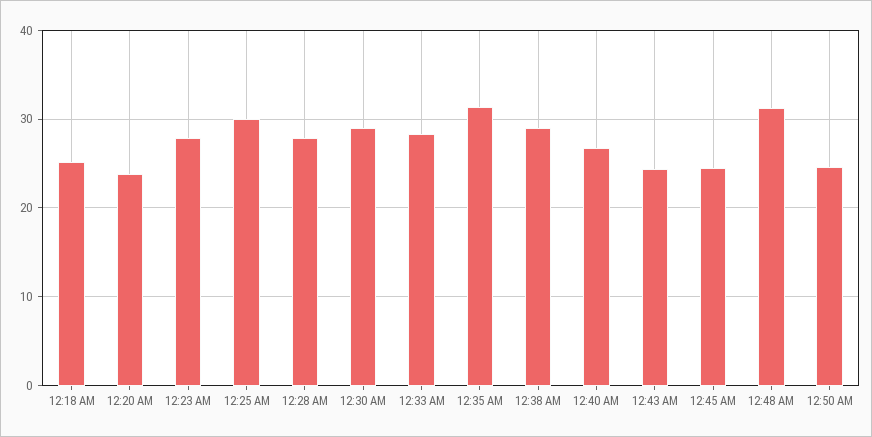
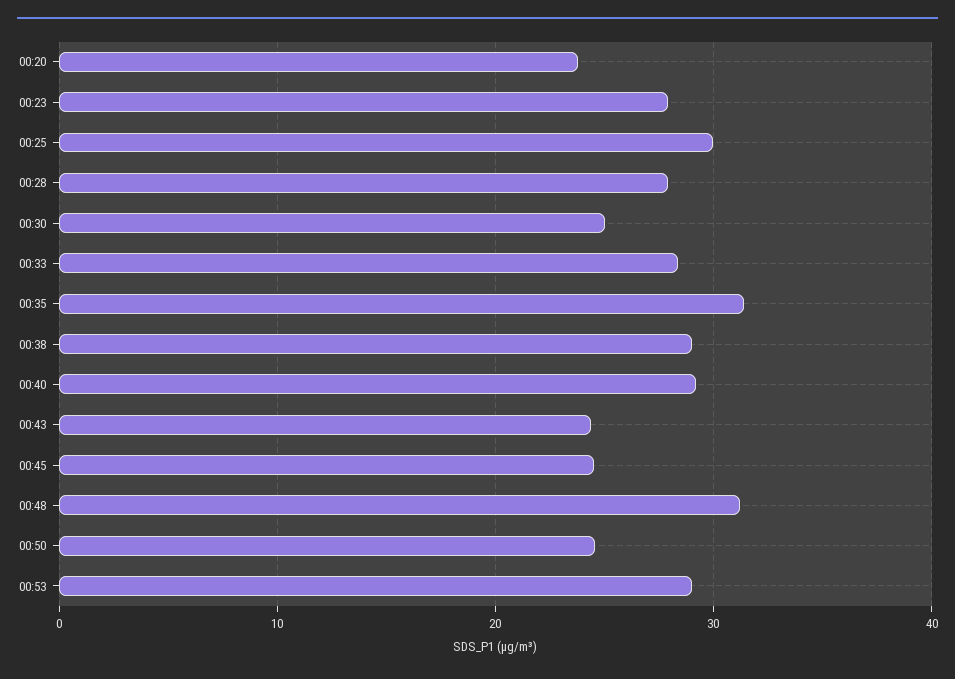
12:18 AM: 25 -> none
12:30 AM: 29 -> 25
12:40 AM: 27 -> 29
00:53: none -> 29

